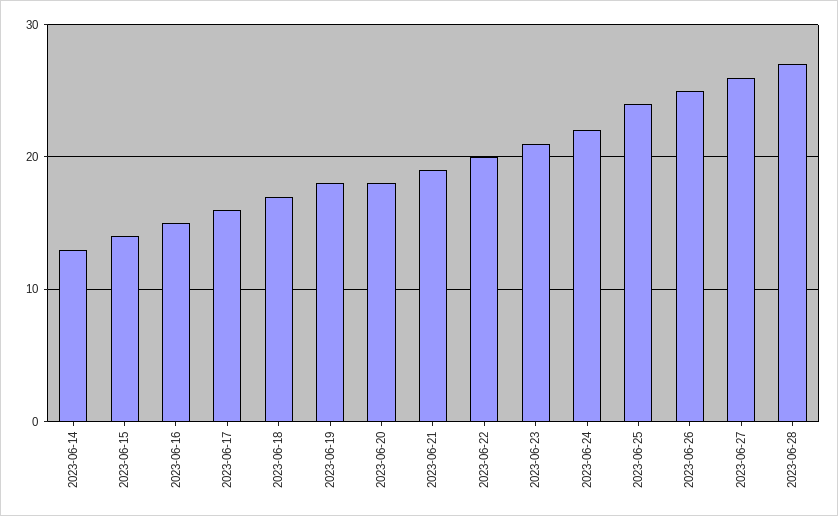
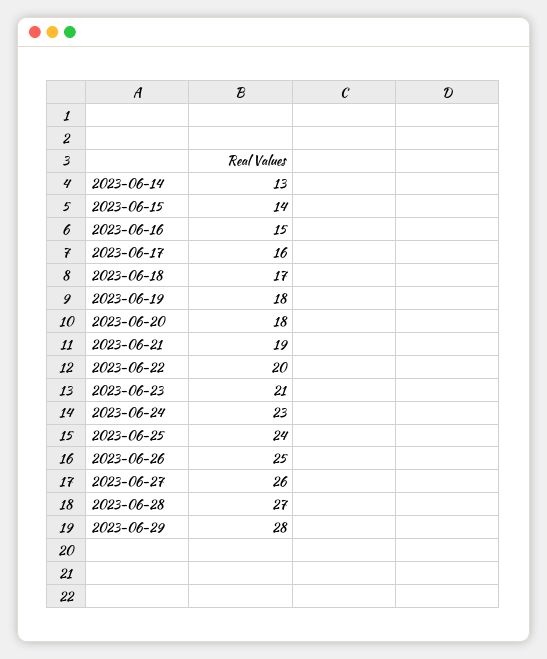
2023-06-24: 22 -> 23
2023-06-29: none -> 28

